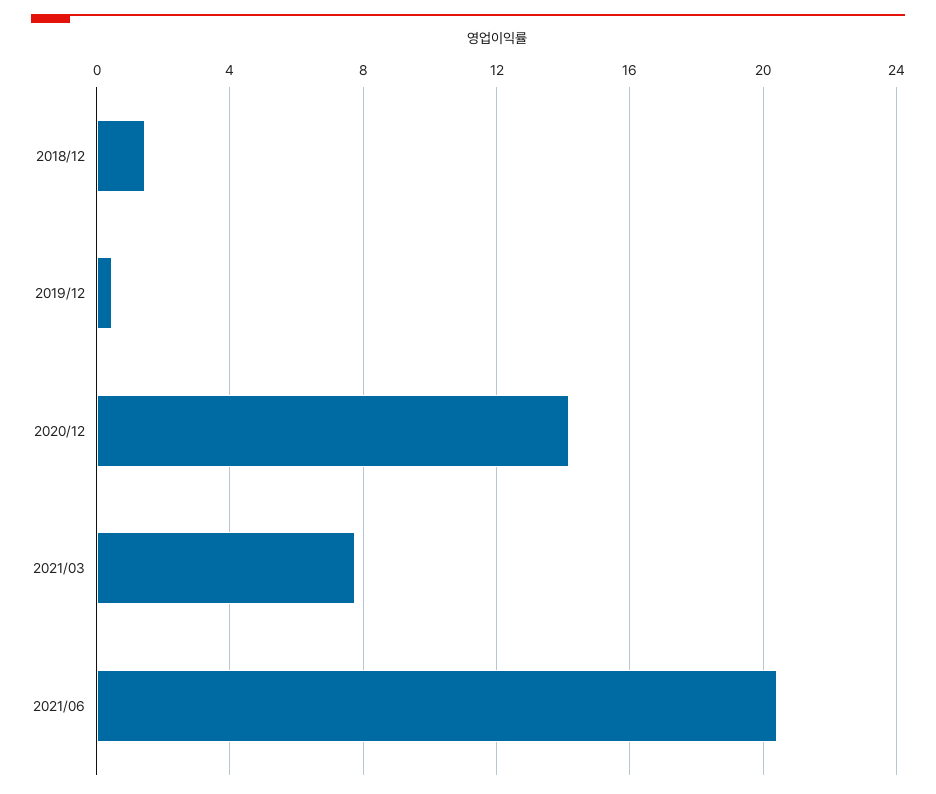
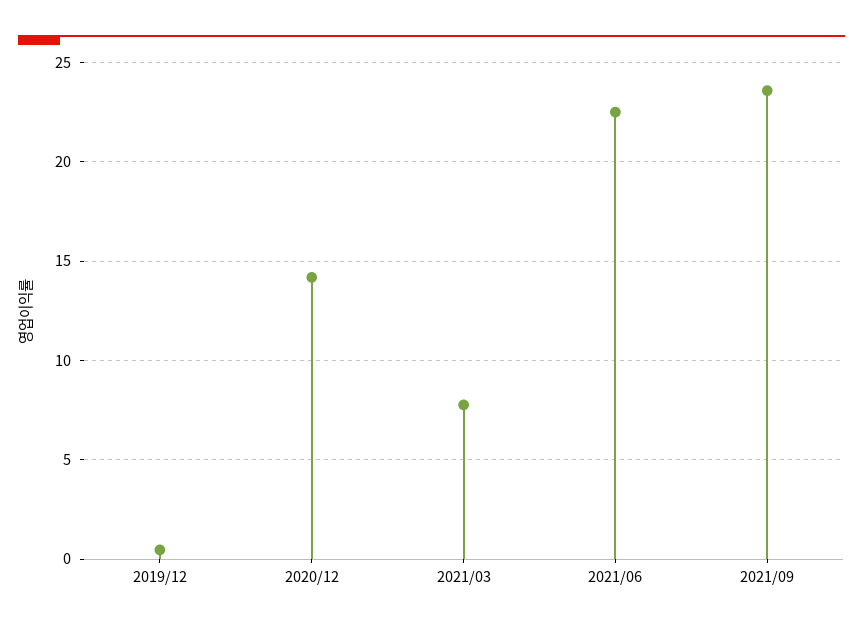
2018/12: 1.5 -> none
2021/06: 20.5 -> 22.5
2021/09: none -> 23.5

